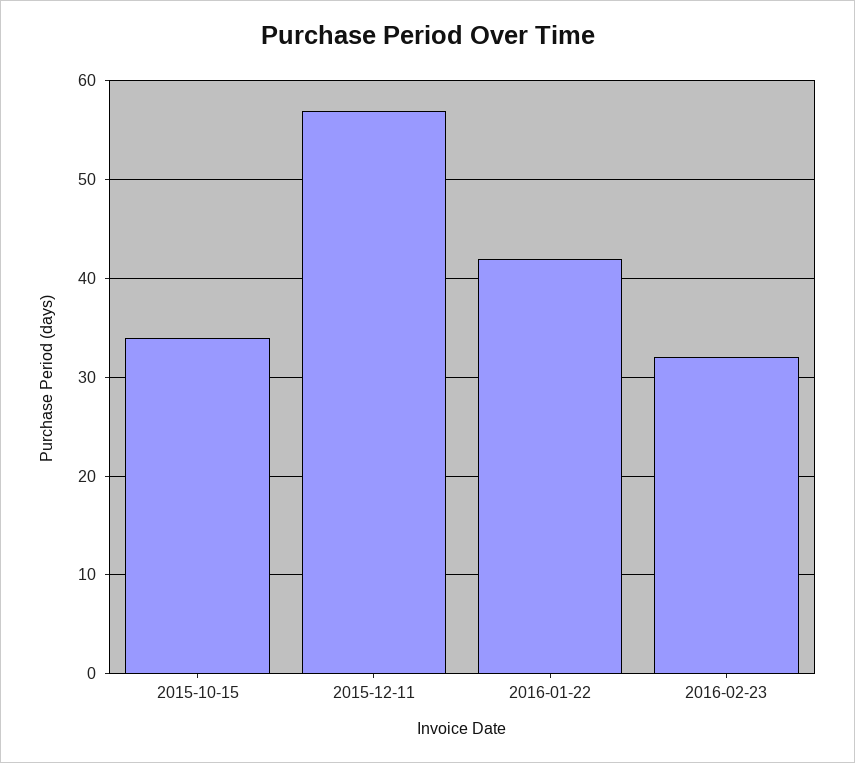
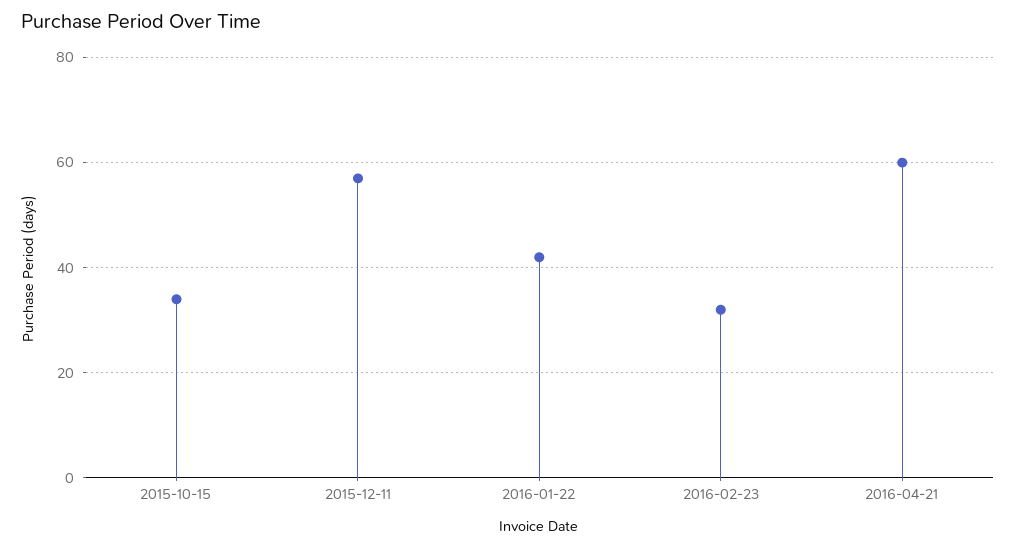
2016-04-21: none -> 60

